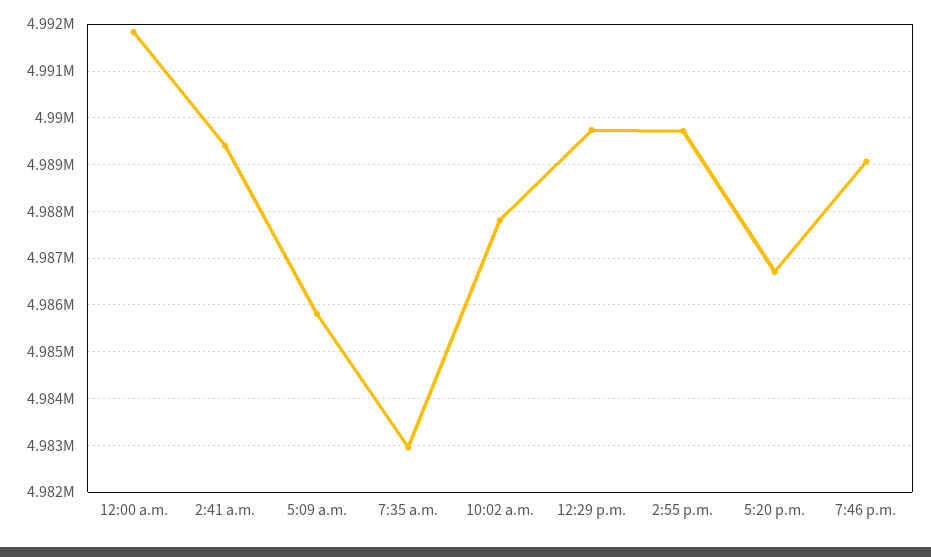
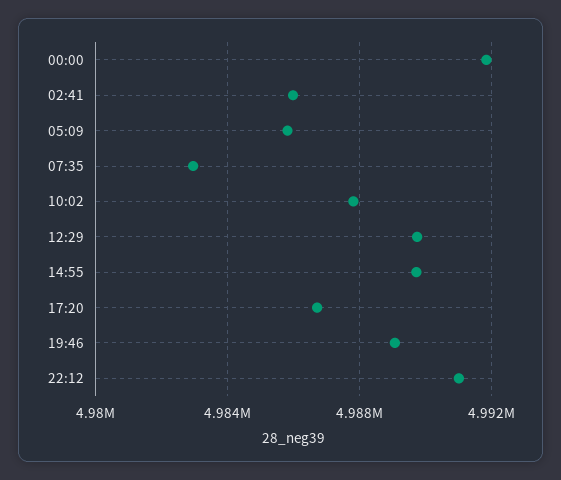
2:41 a.m.: 4989400 -> 4986000
22:12: none -> 4991000

